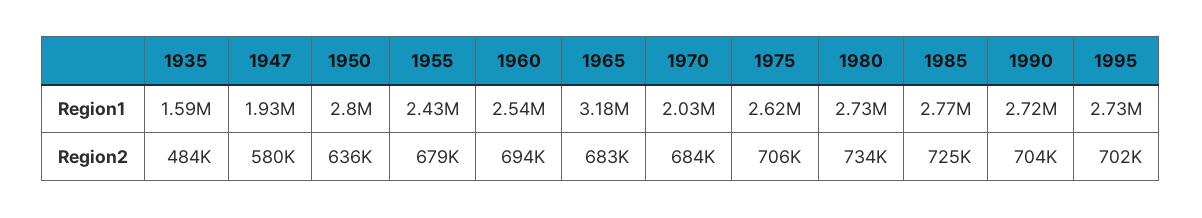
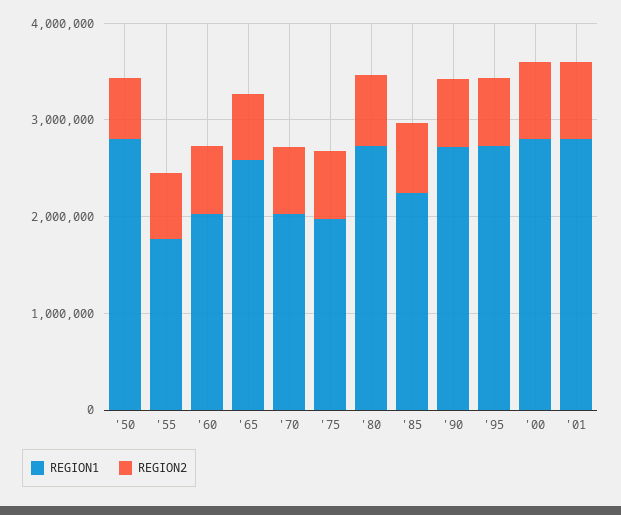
Region1, 1935: 1590000 -> none
Region1, 1947: 1930000 -> none
Region1, 1955: 2430000 -> 1800000
Region1, 1960: 2540000 -> 2000000
Region1, 1965: 3180000 -> 2600000
Region1, 1975: 2620000 -> 2000000
Region1, 1985: 2770000 -> 2200000
Region2, 1935: 484000 -> none
Region2, 1947: 580000 -> none
Region1, '00: none -> 2800000
Region2, '00: none -> 800000
Region1, '01: none -> 2800000
Region2, '01: none -> 800000

